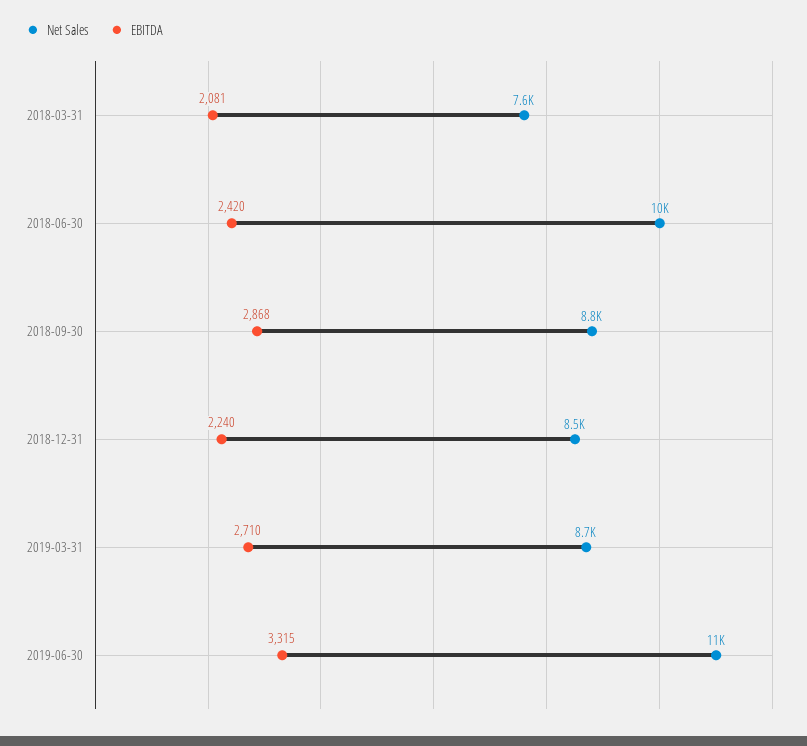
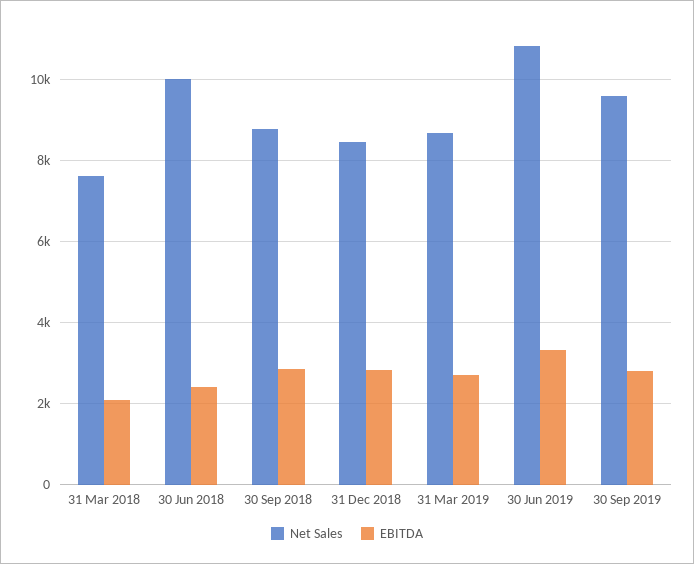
EBITDA, 2018-12-31: 2240 -> 2800
Net Sales, 30 Sep 2019: none -> 9600
EBITDA, 30 Sep 2019: none -> 2800

